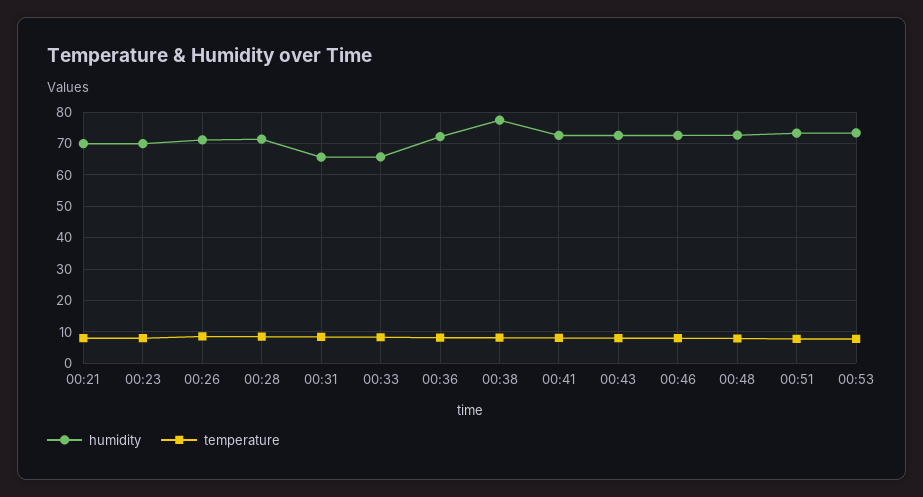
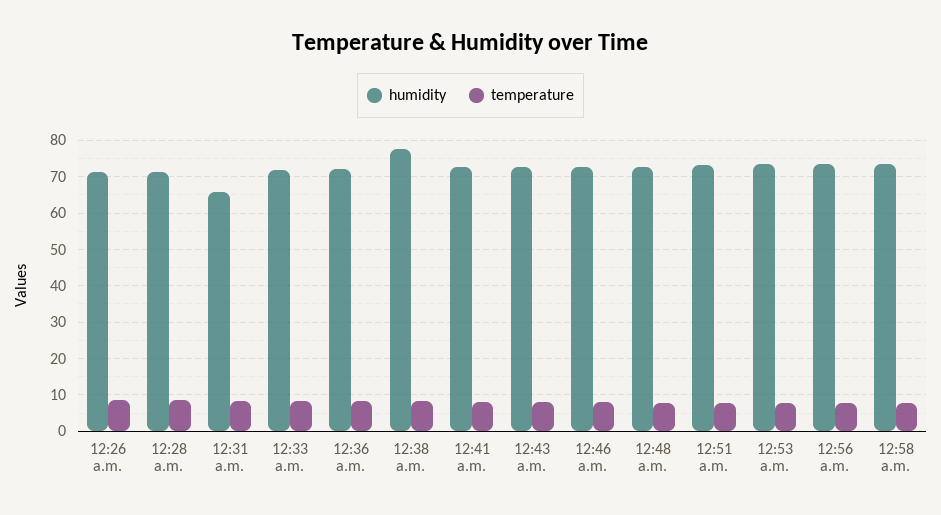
humidity, 00:21: 70 -> none
temperature, 00:21: 8 -> none
humidity, 00:23: 70 -> none
temperature, 00:23: 8 -> none
humidity, 00:33: 66 -> 72
humidity, 12:56 a.m.: none -> 74
temperature, 12:56 a.m.: none -> 8
humidity, 12:58 a.m.: none -> 74
temperature, 12:58 a.m.: none -> 8

